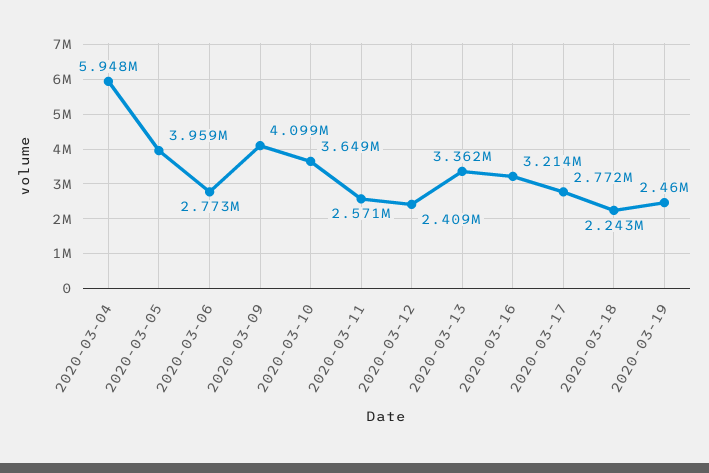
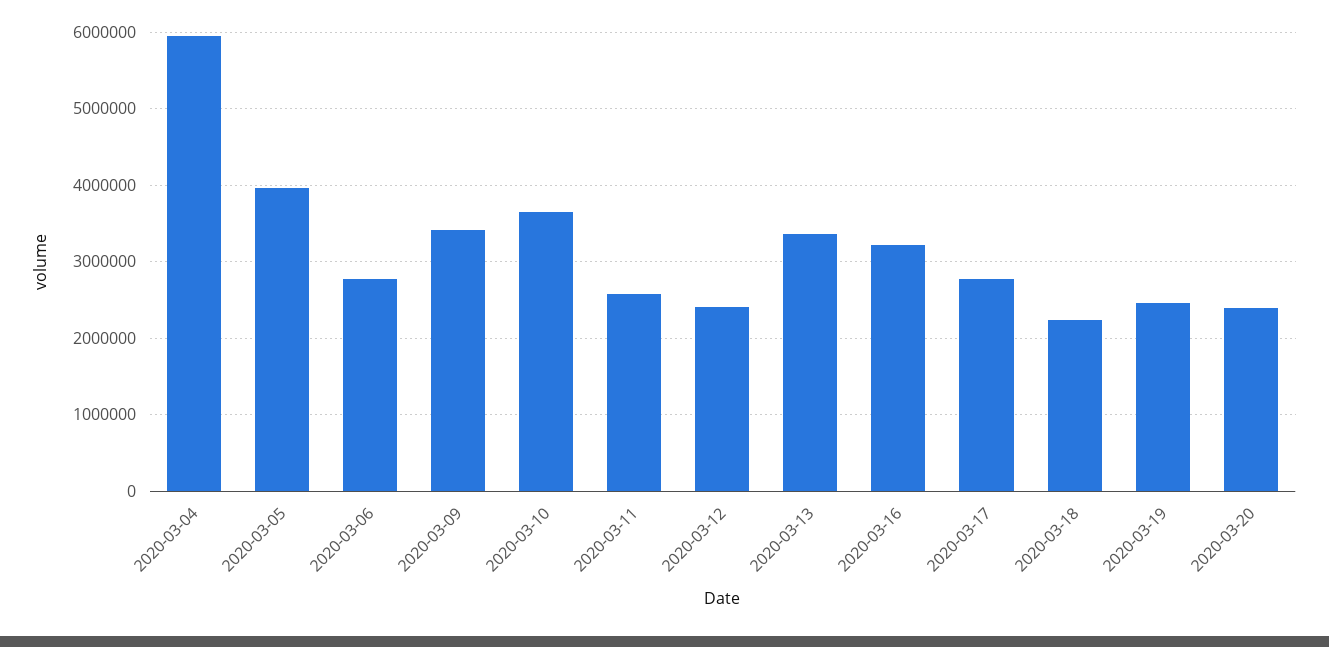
2020-03-09: 4099000 -> 3400000
2020-03-20: none -> 2400000

